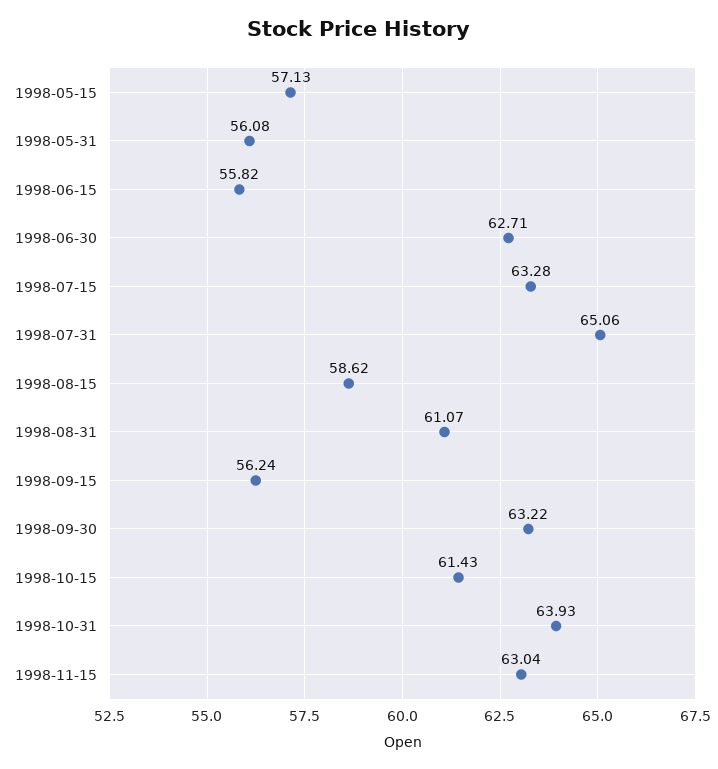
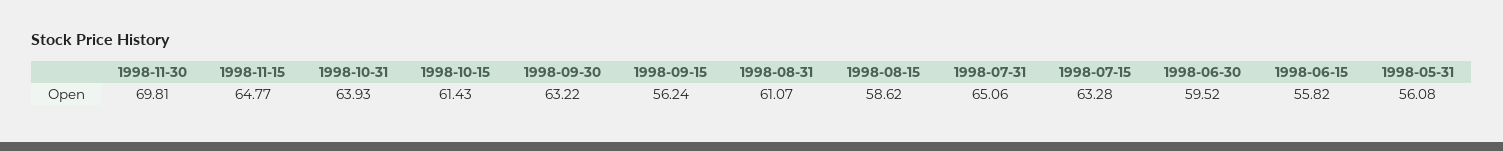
1998-05-15: 57.13 -> none
1998-06-30: 62.71 -> 59.52
1998-11-15: 63.04 -> 64.77
1998-11-30: none -> 69.81

